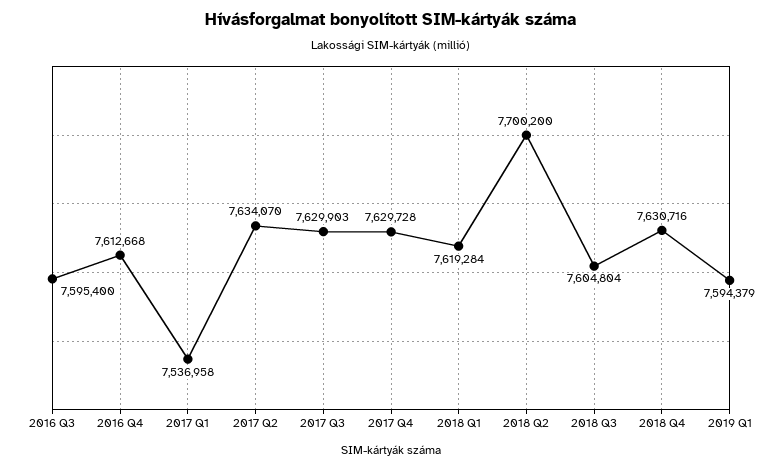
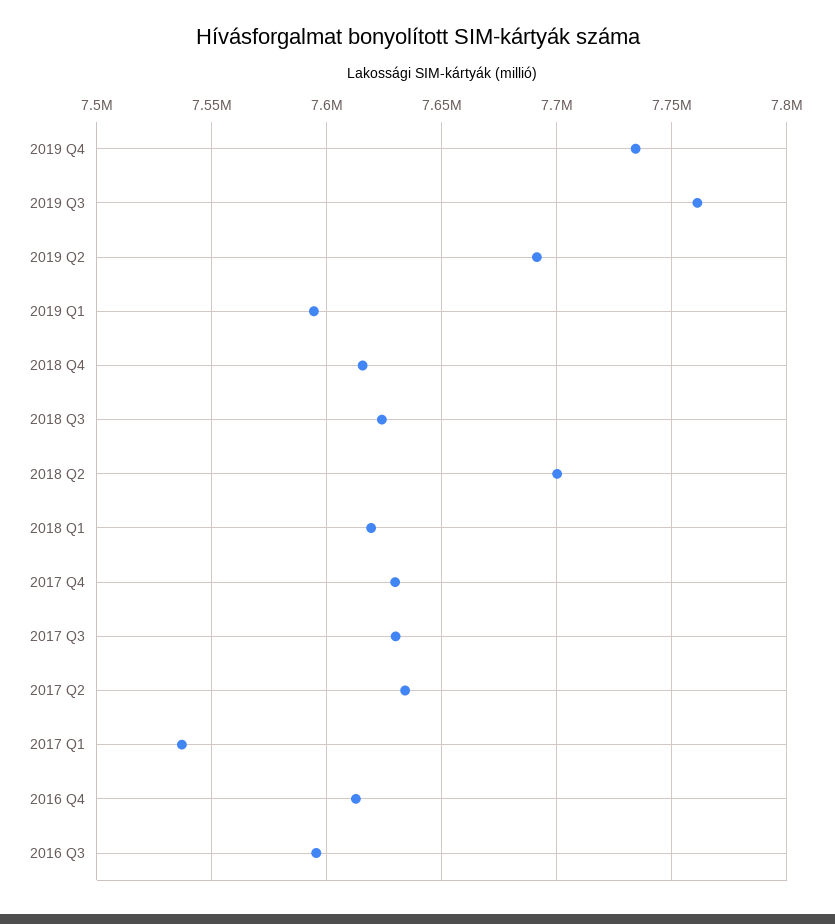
2018 Q3: 7604804 -> 7625000
2018 Q4: 7630716 -> 7615000
2019 Q4: none -> 7735000
2019 Q3: none -> 7760000
2019 Q2: none -> 7690000

